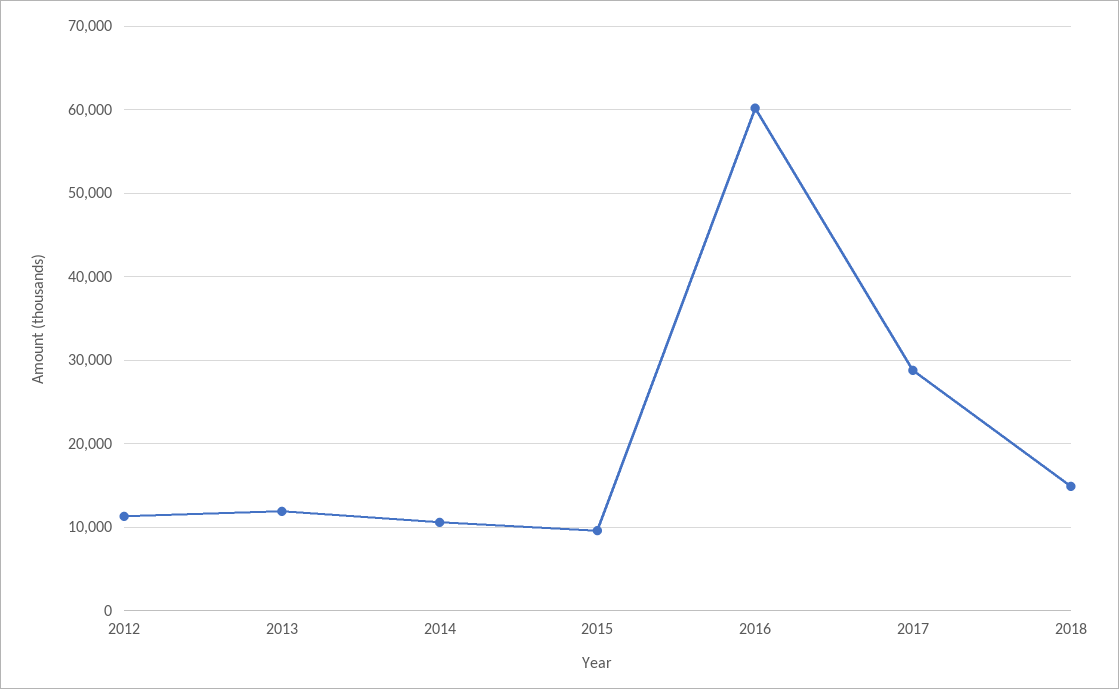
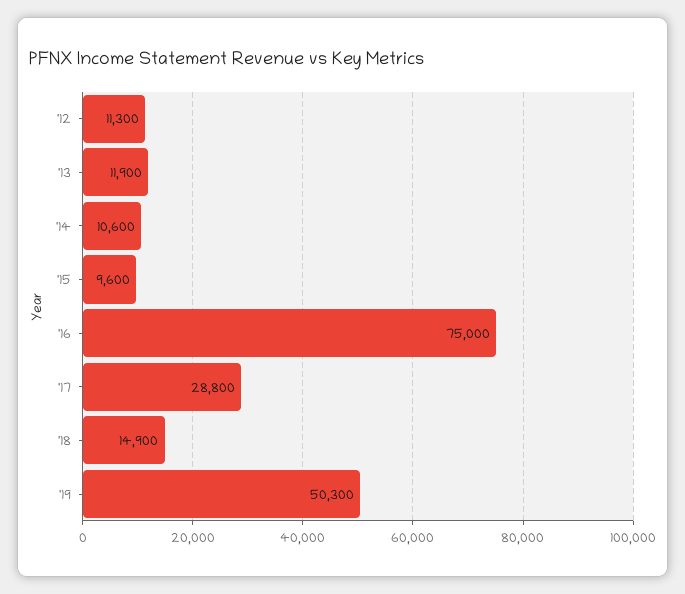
2016: 60000 -> 75000
'19: none -> 50300

